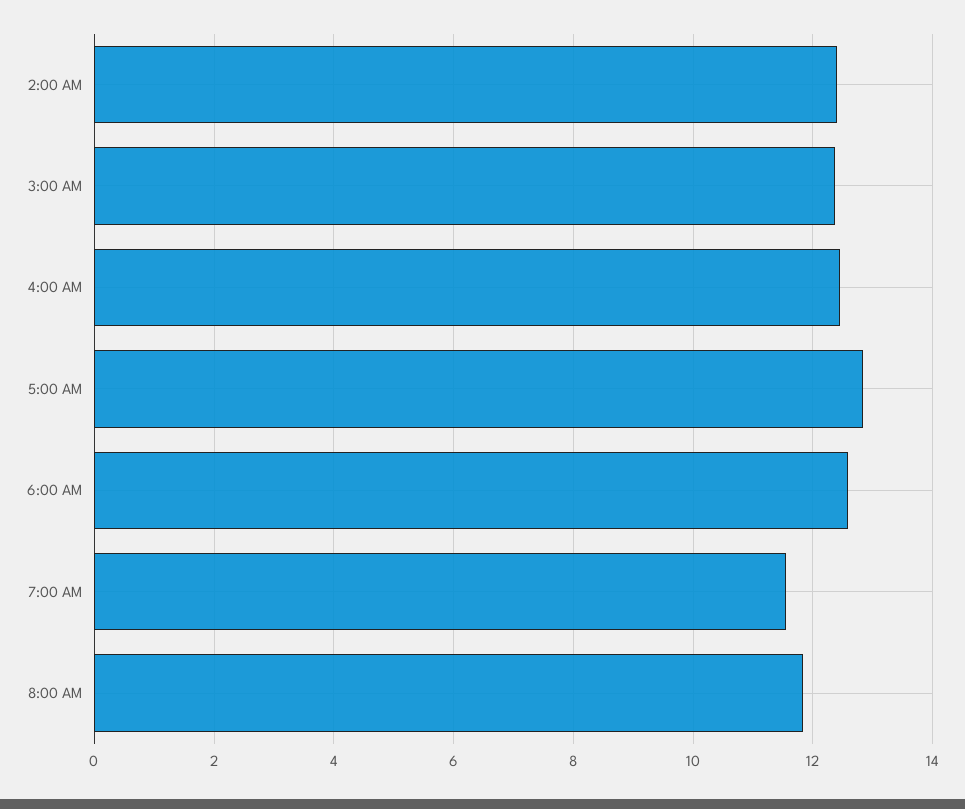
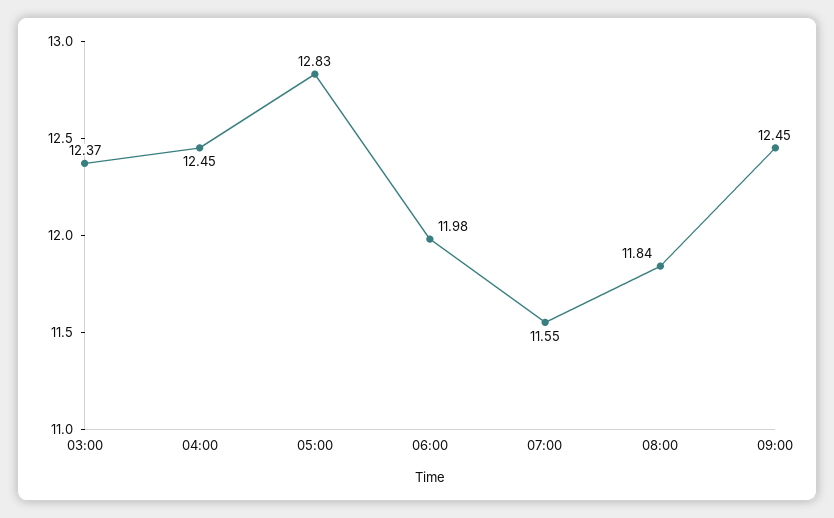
2:00 AM: 12.4 -> none
6:00 AM: 12.6 -> 11.98
09:00: none -> 12.45

